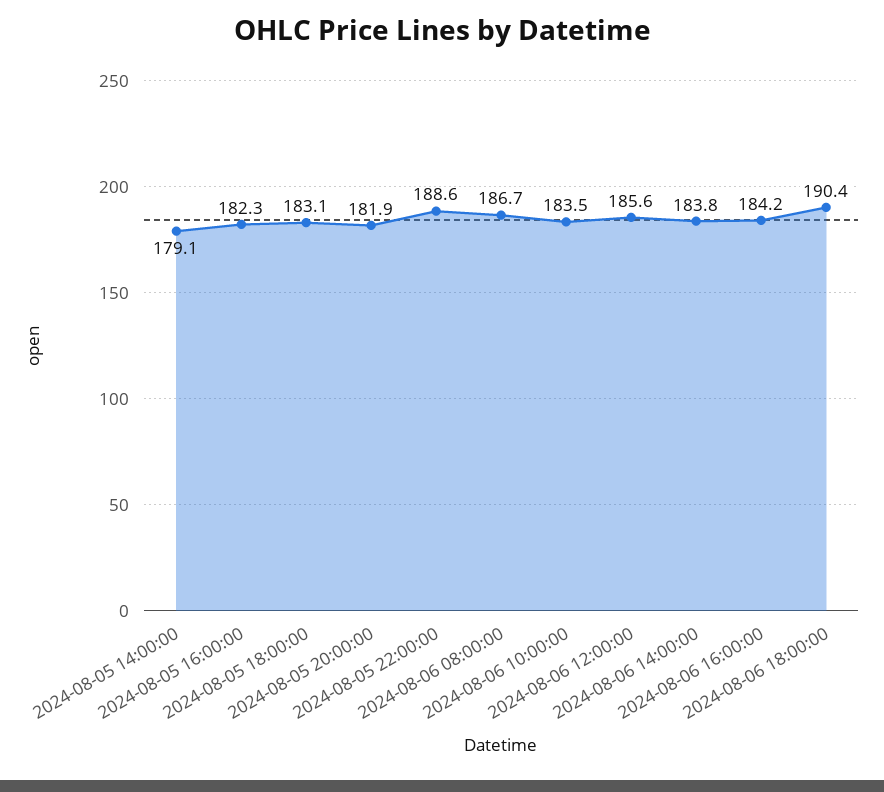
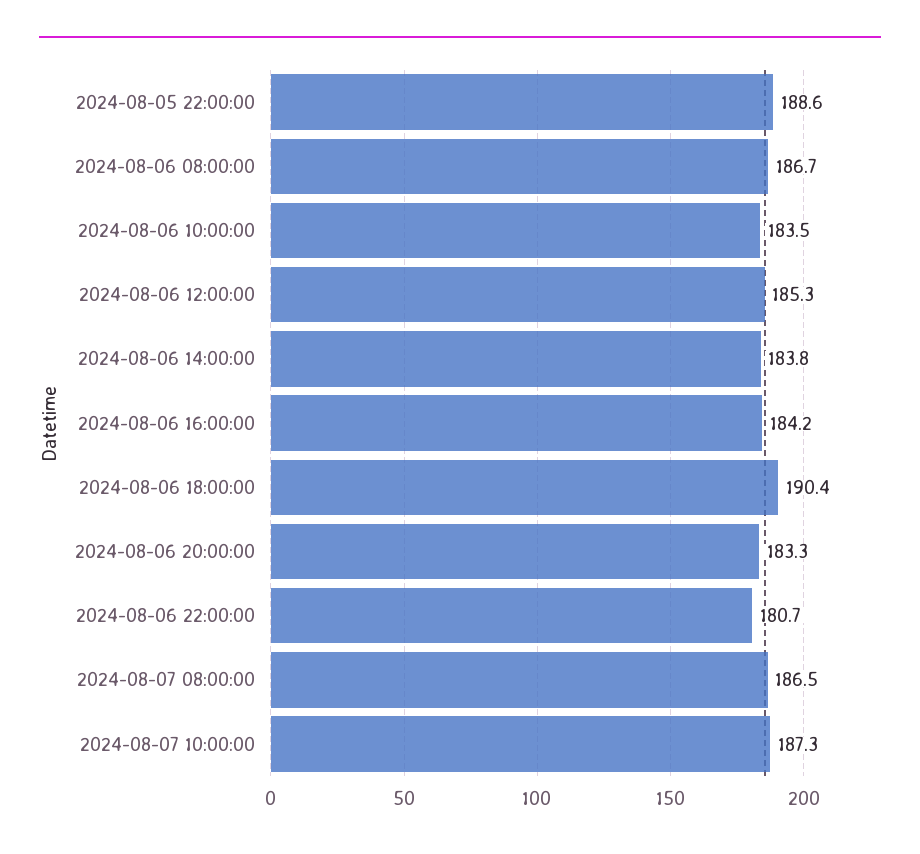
2024-08-05 14:00:00: 179.1 -> none
2024-08-05 16:00:00: 182.3 -> none
2024-08-05 18:00:00: 183.1 -> none
2024-08-05 20:00:00: 181.9 -> none
2024-08-06 12:00:00: 185.6 -> 185.3
2024-08-06 20:00:00: none -> 183.3
2024-08-06 22:00:00: none -> 180.7
2024-08-07 08:00:00: none -> 186.5
2024-08-07 10:00:00: none -> 187.3

